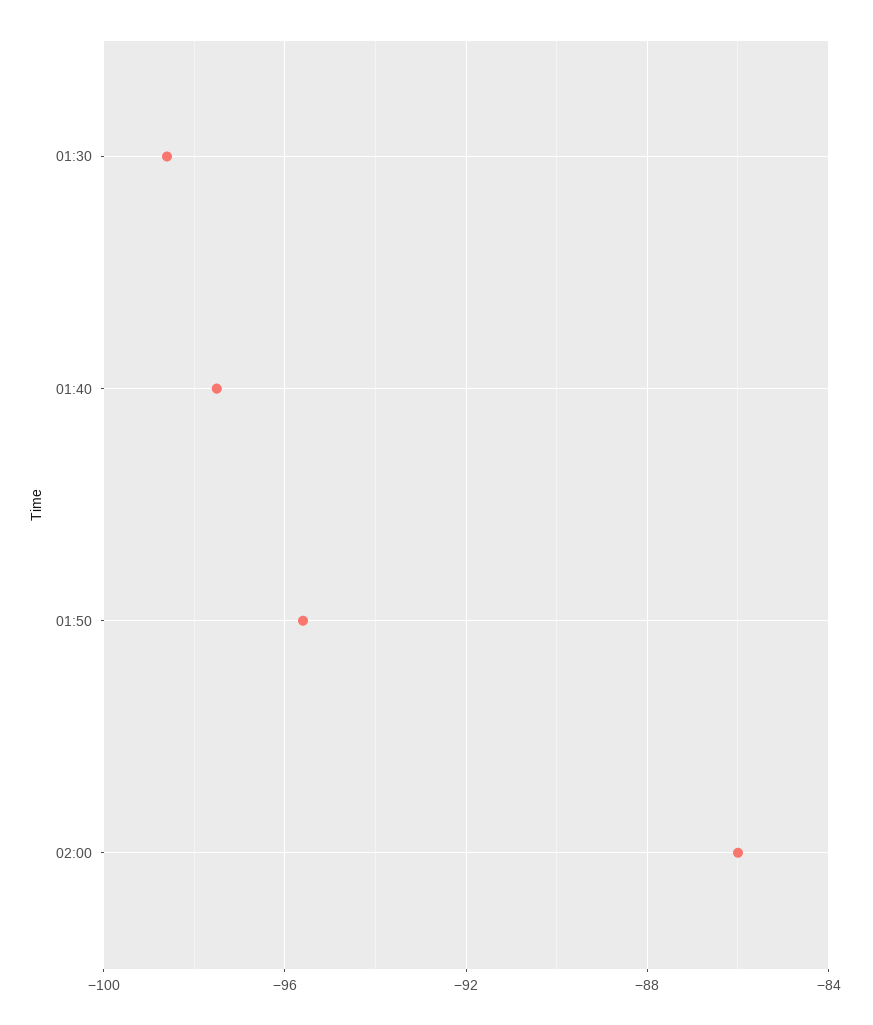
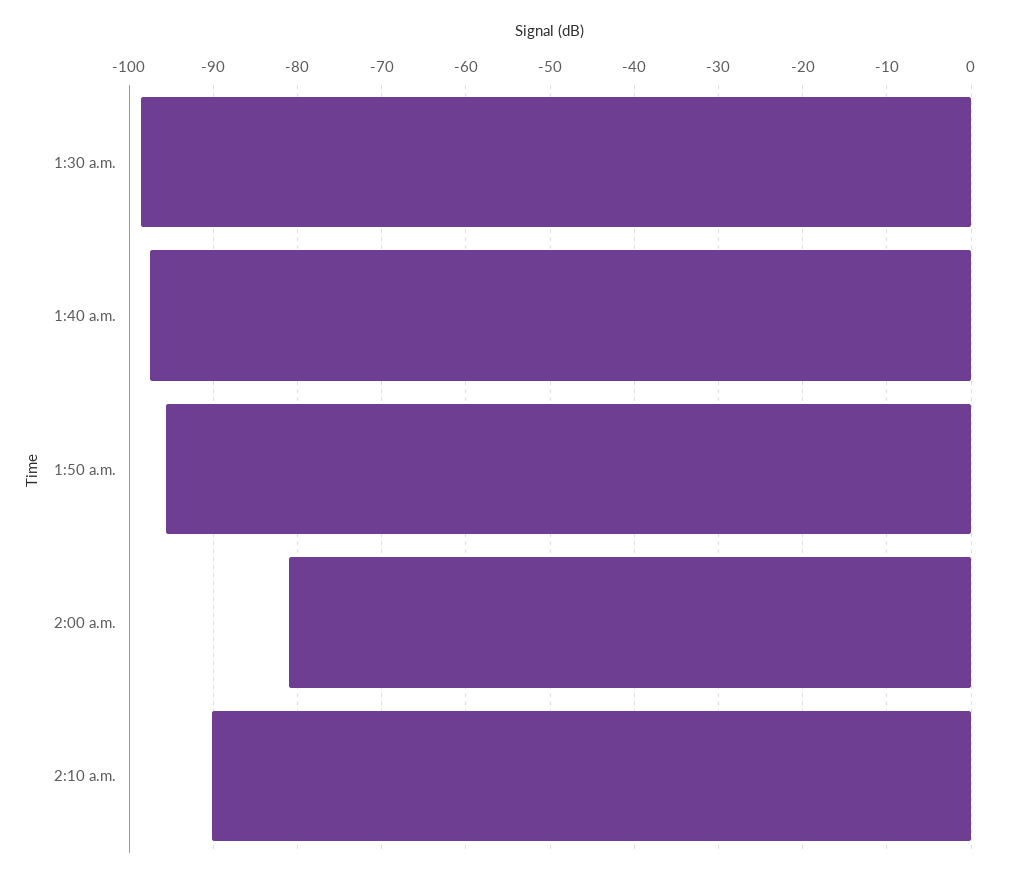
02:00: -86 -> -81
2:10 a.m.: none -> -90

